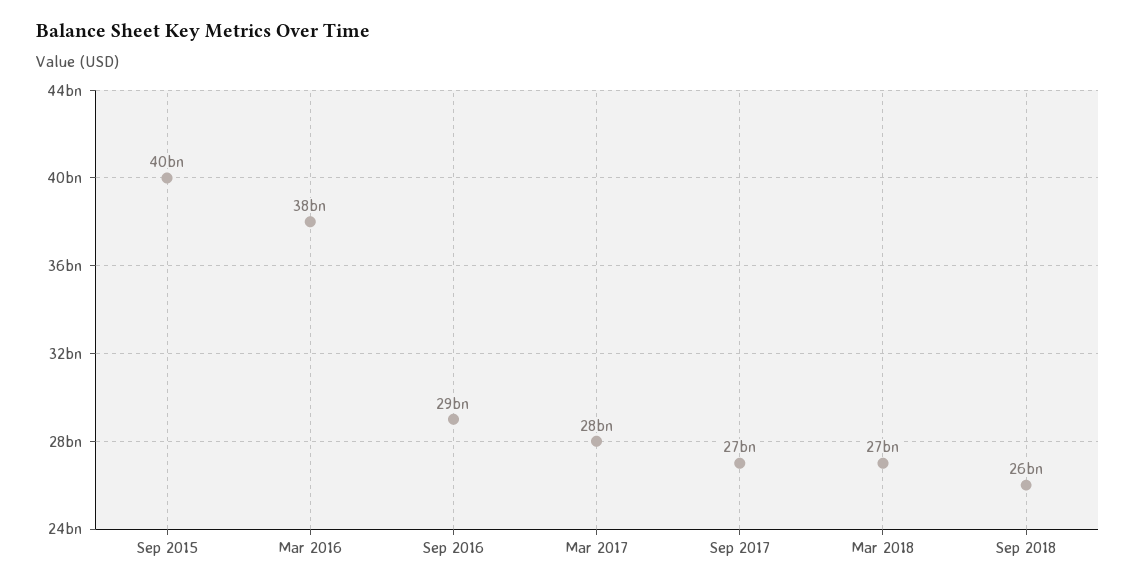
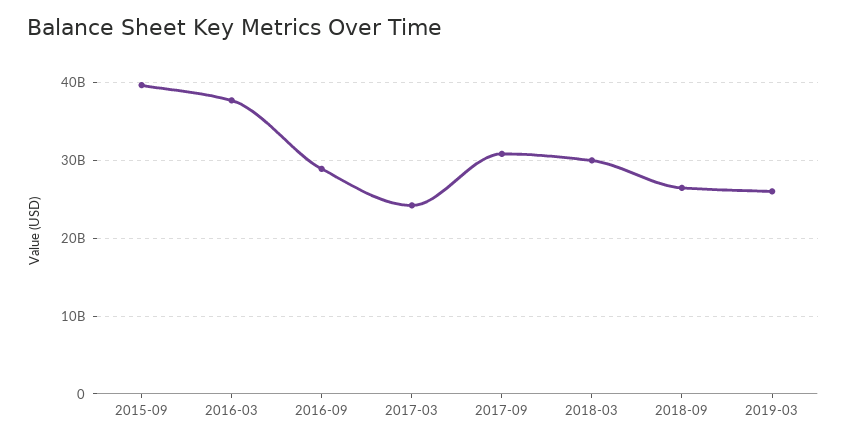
Mar 2017: 28000000000 -> 24000000000
Sep 2017: 27000000000 -> 31000000000
Mar 2018: 27000000000 -> 30000000000
2019-03: none -> 26000000000

